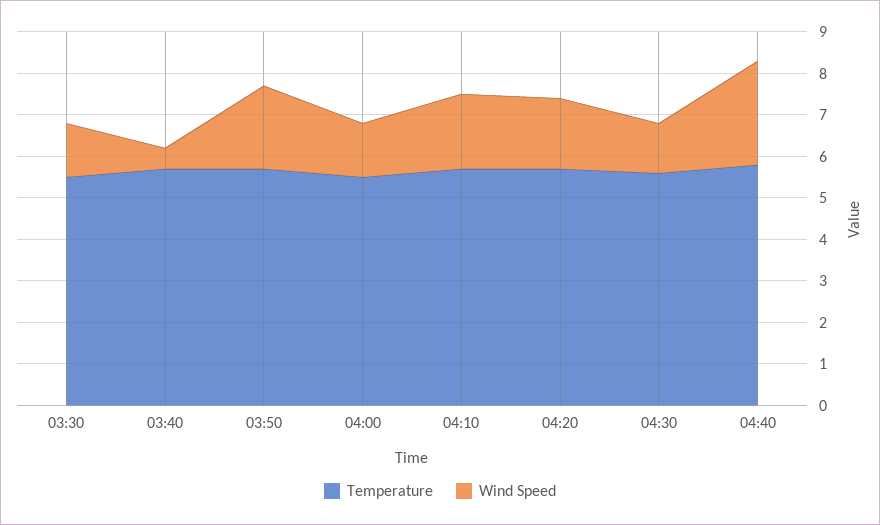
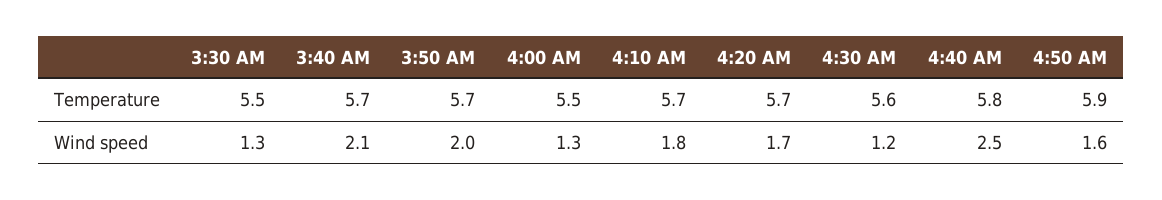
Wind Speed, 03:40: 0.5 -> 2.1
Temperature, 4:50 AM: none -> 5.9
Wind Speed, 4:50 AM: none -> 1.6

